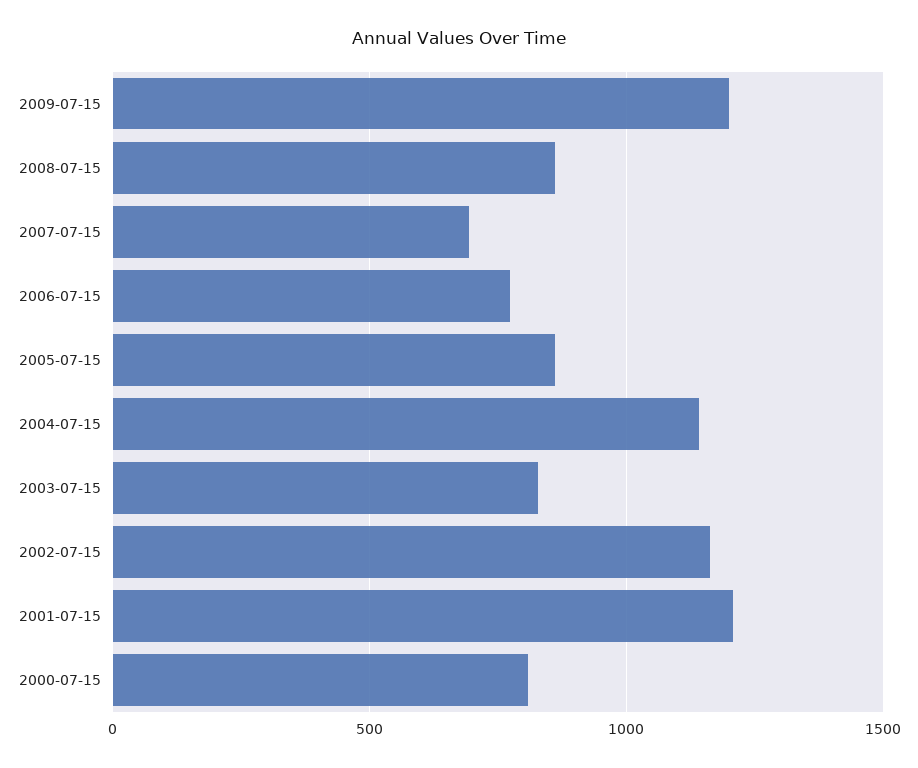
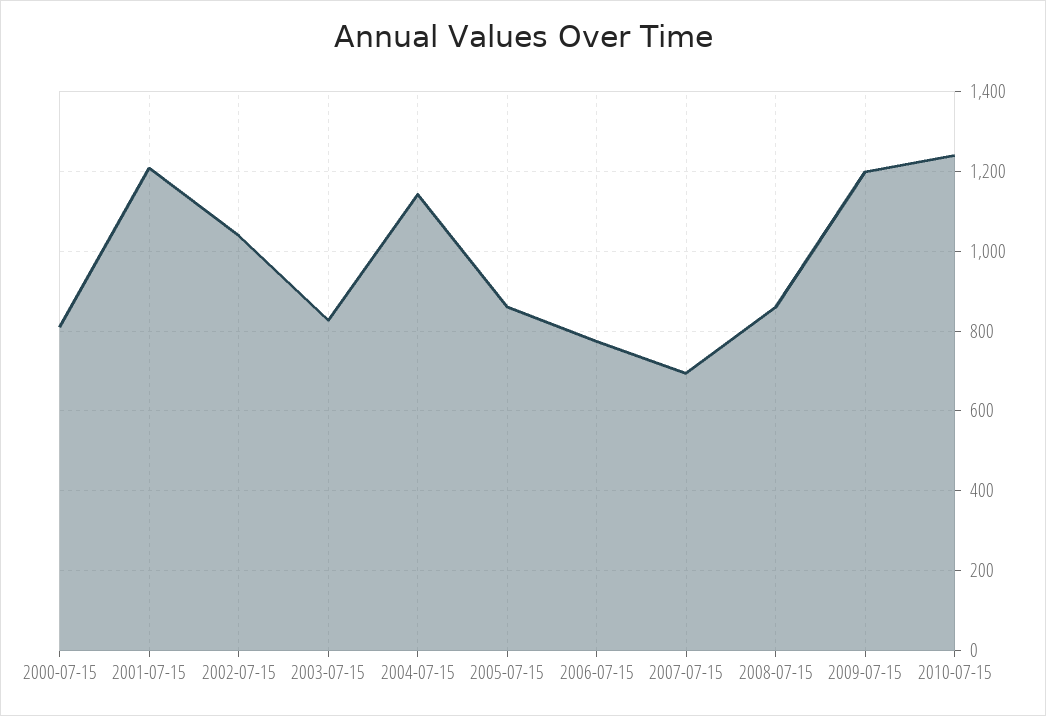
2002-07-15: 1150 -> 1040
2010-07-15: none -> 1240

